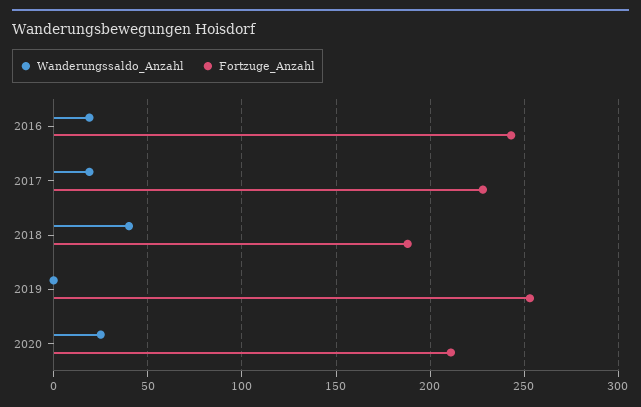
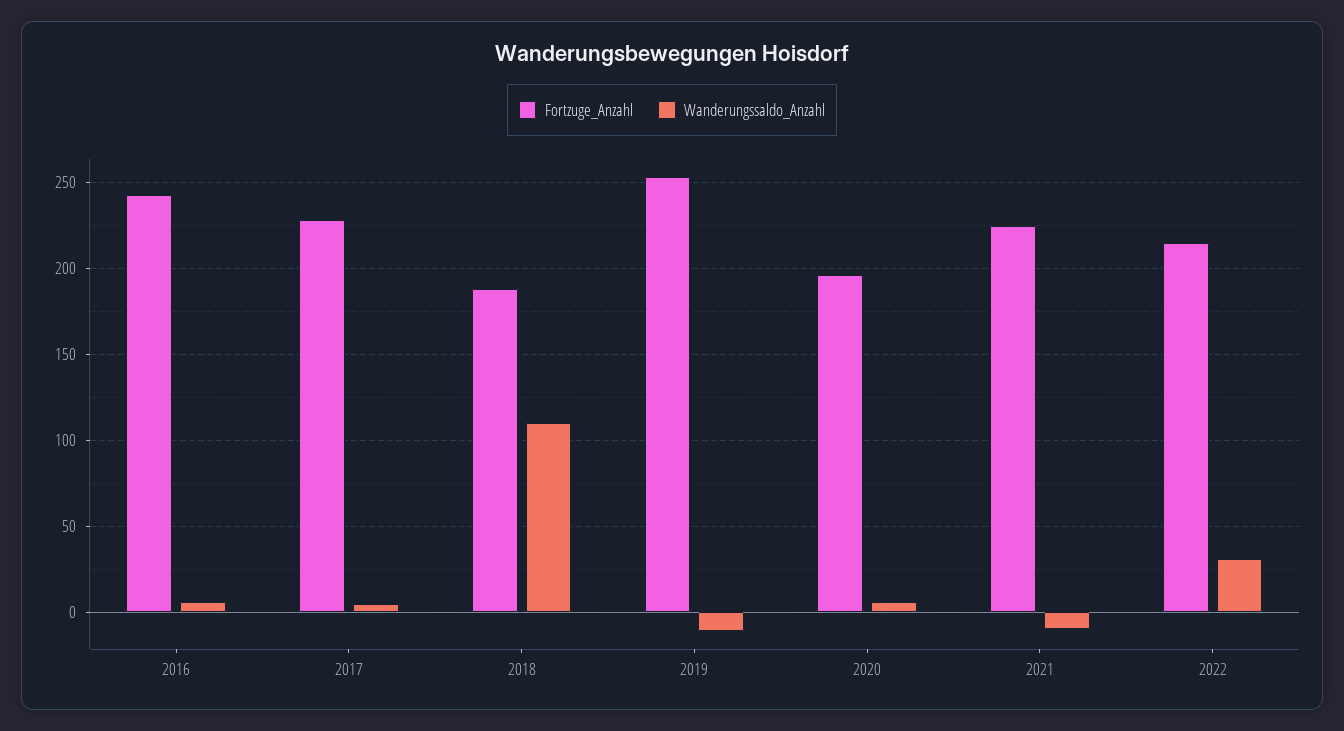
Wanderungssaldo_Anzahl, 2016: 20 -> 5
Wanderungssaldo_Anzahl, 2017: 20 -> 5
Wanderungssaldo_Anzahl, 2018: 40 -> 110
Wanderungssaldo_Anzahl, 2019: 0 -> -10
Wanderungssaldo_Anzahl, 2020: 25 -> 5
Fortzuge_Anzahl, 2020: 210 -> 195
Fortzuge_Anzahl, 2021: none -> 225
Wanderungssaldo_Anzahl, 2021: none -> -10
Fortzuge_Anzahl, 2022: none -> 215
Wanderungssaldo_Anzahl, 2022: none -> 30

